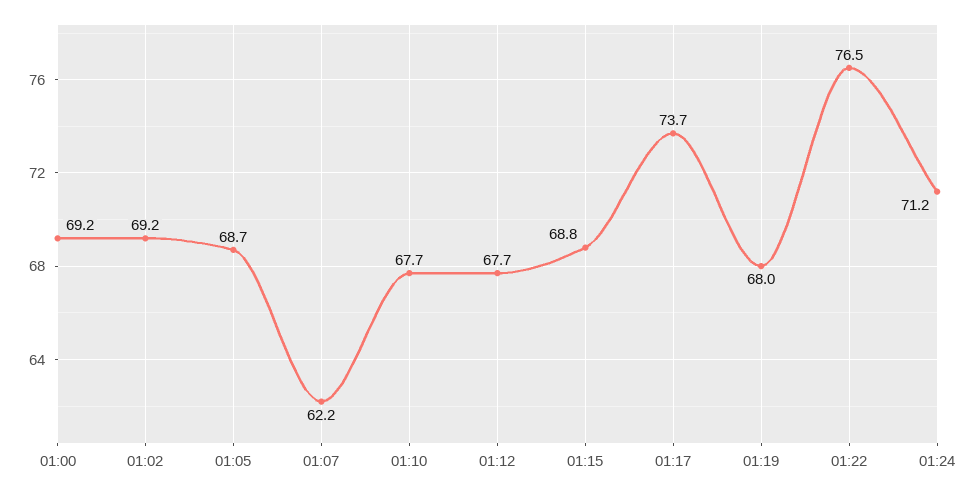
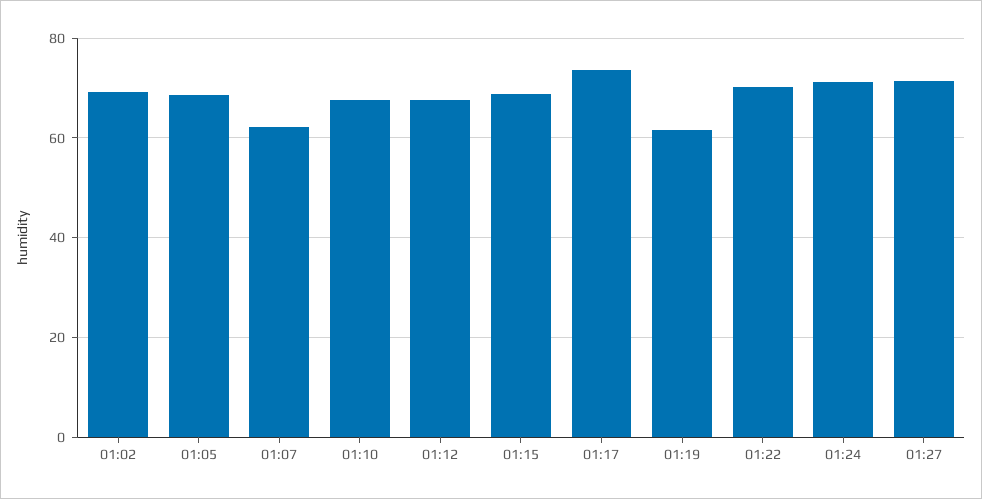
01:00: 69.2 -> none
01:19: 68 -> 62
01:22: 76.5 -> 70
01:27: none -> 72

